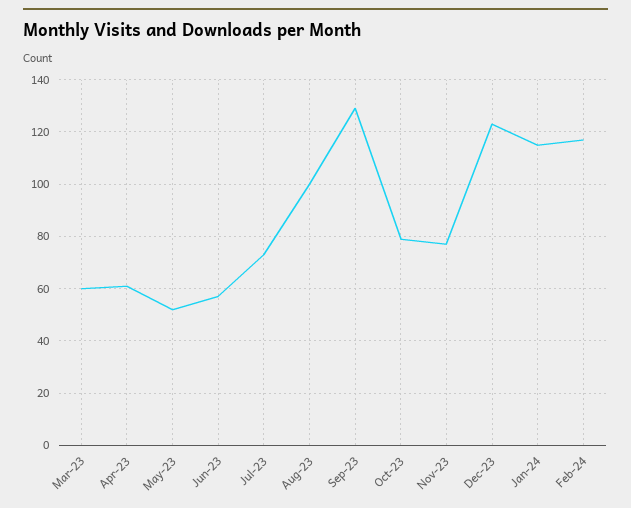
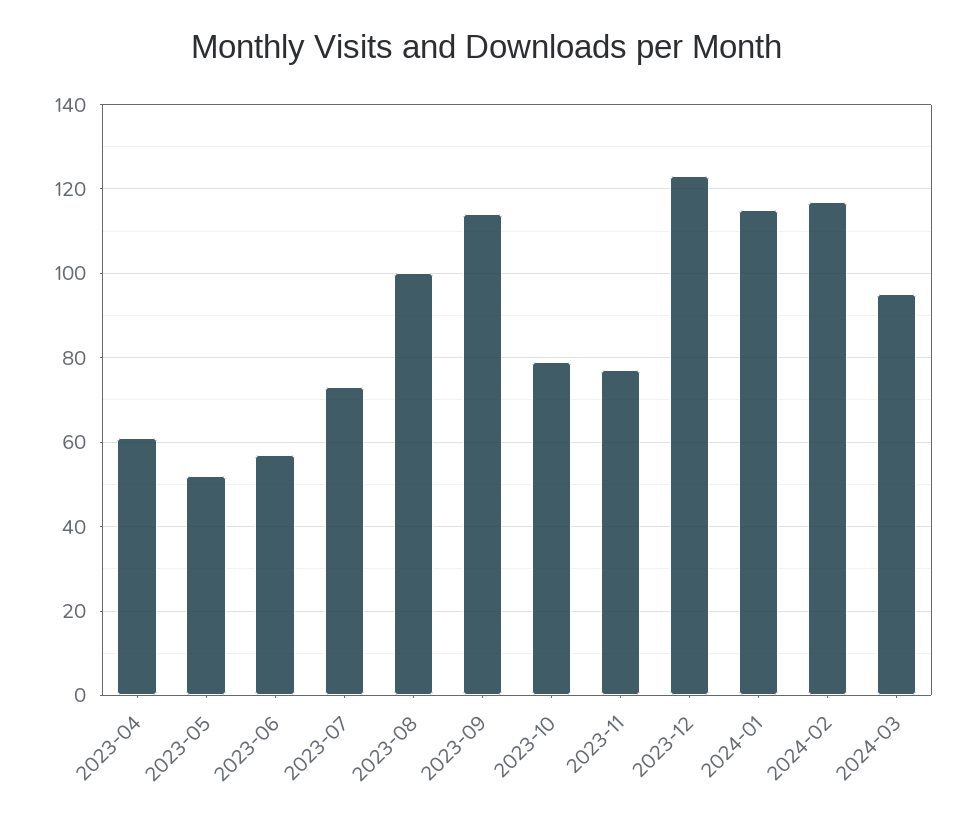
Mar-23: 60 -> none
Sep-23: 130 -> 115
2024-03: none -> 95

